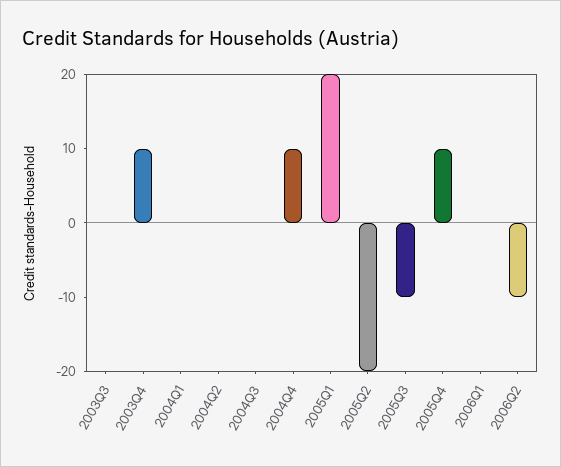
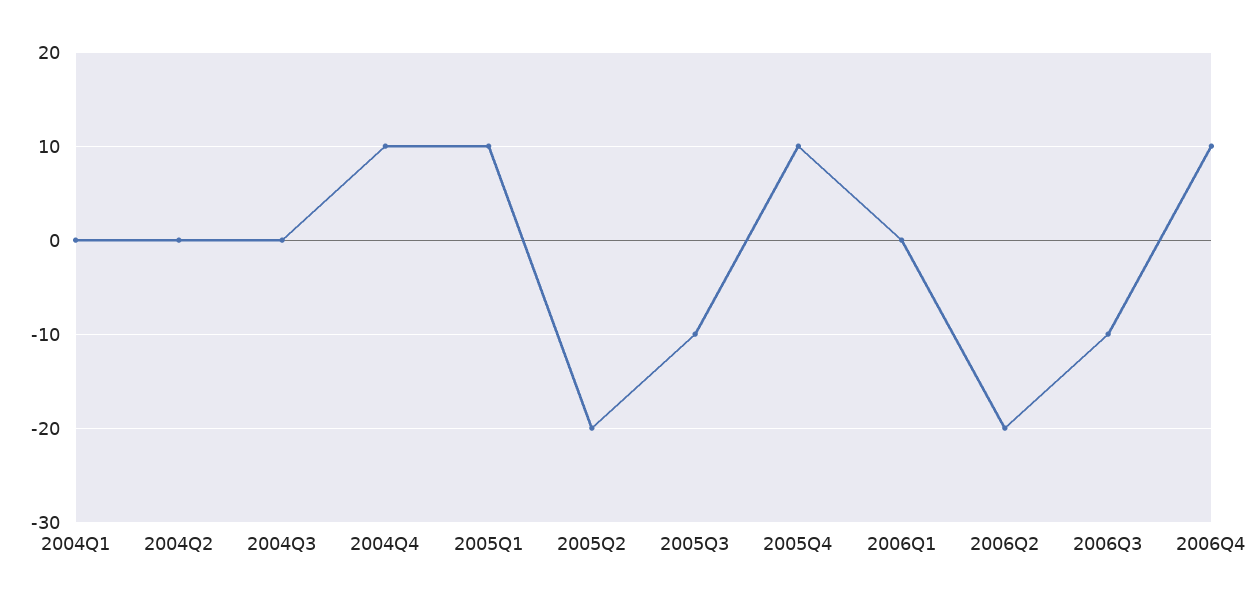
2003Q3: 0 -> none
2003Q4: 10 -> none
2005Q1: 20 -> 10
2006Q2: -10 -> -20
2006Q3: none -> -10
2006Q4: none -> 10

